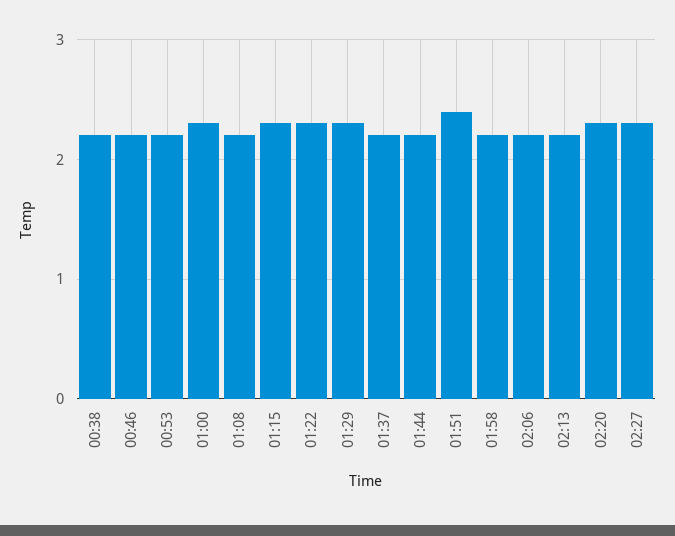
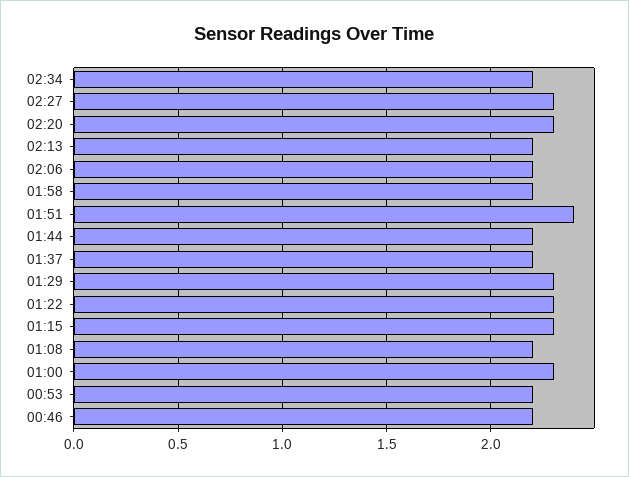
00:38: 2.2 -> none
02:34: none -> 2.2

